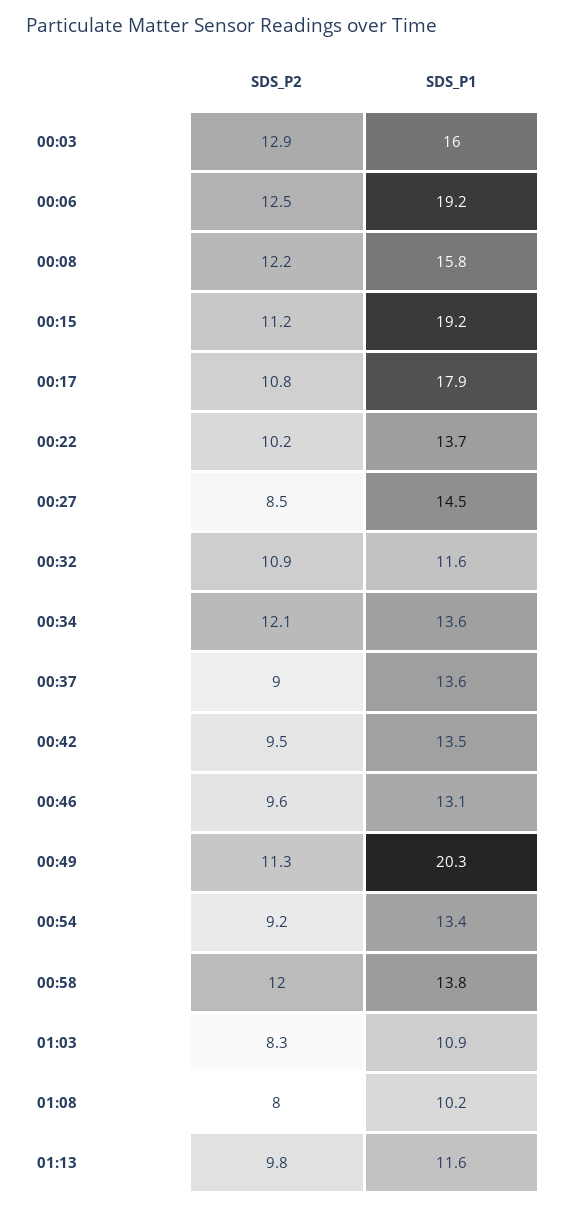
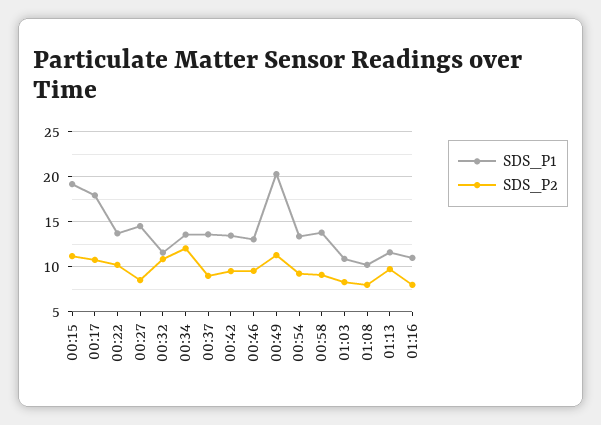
SDS_P2, 00:03: 12.9 -> none
SDS_P1, 00:03: 16 -> none
SDS_P2, 00:06: 12.5 -> none
SDS_P1, 00:06: 19.2 -> none
SDS_P2, 00:08: 12.2 -> none
SDS_P1, 00:08: 15.8 -> none
SDS_P2, 00:58: 12 -> 9
SDS_P1, 01:16: none -> 11
SDS_P2, 01:16: none -> 8

